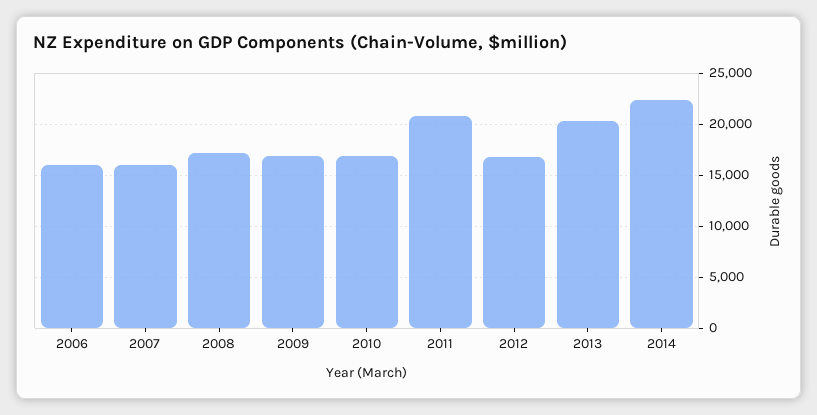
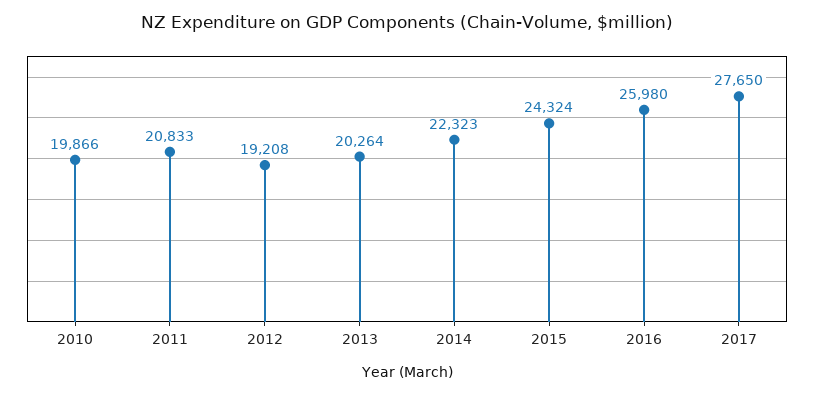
2006: 16000 -> none
2007: 16000 -> none
2008: 17000 -> none
2009: 17000 -> none
2010: 17000 -> 19866
2012: 17000 -> 19208
2015: none -> 24324
2016: none -> 25980
2017: none -> 27650

